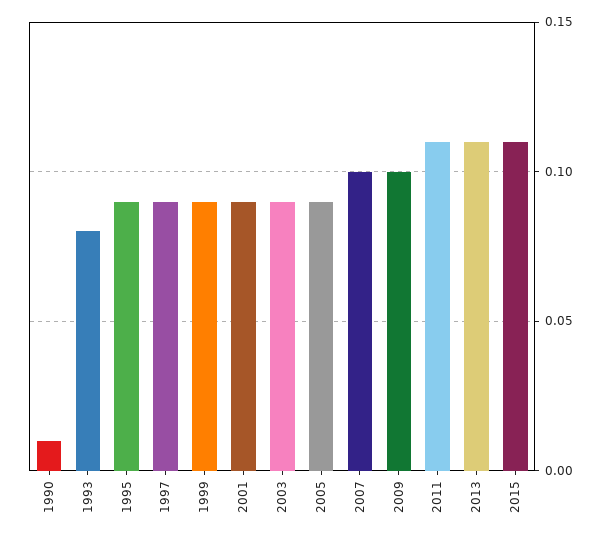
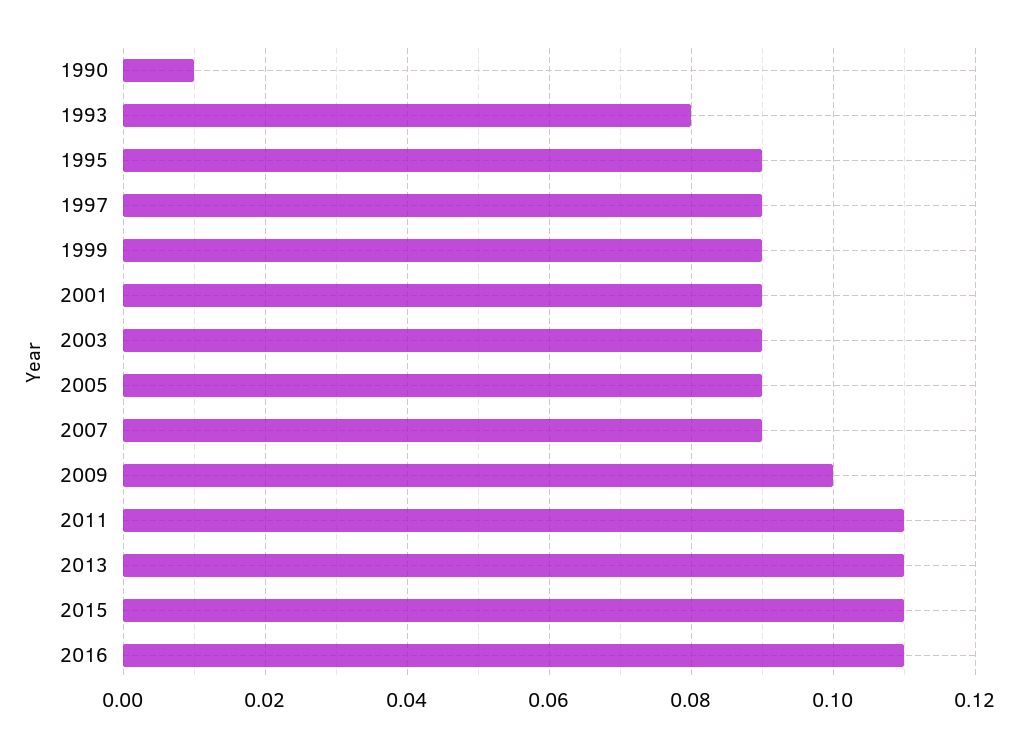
2007: 0.1 -> 0.09
2016: none -> 0.11

